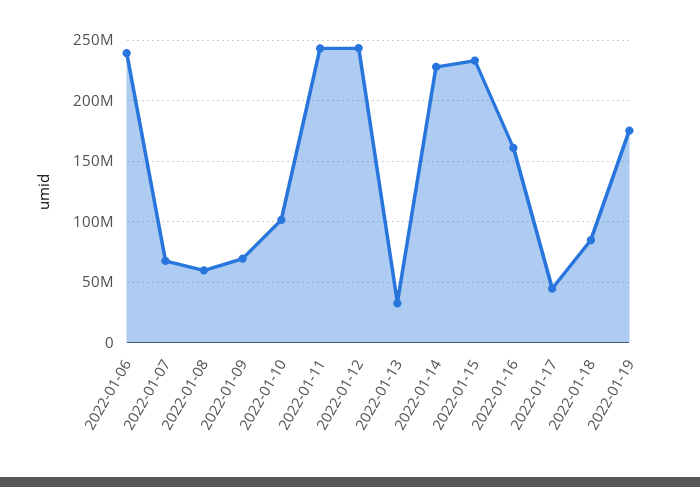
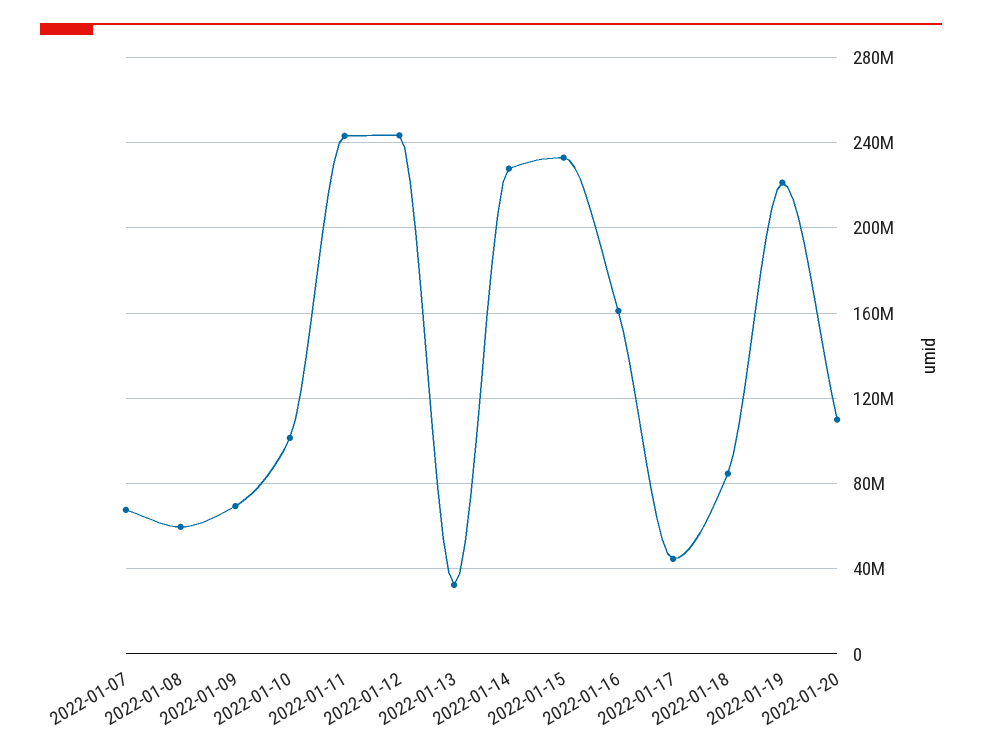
2022-01-06: 240000000 -> none
2022-01-19: 175000000 -> 220000000
2022-01-20: none -> 110000000

